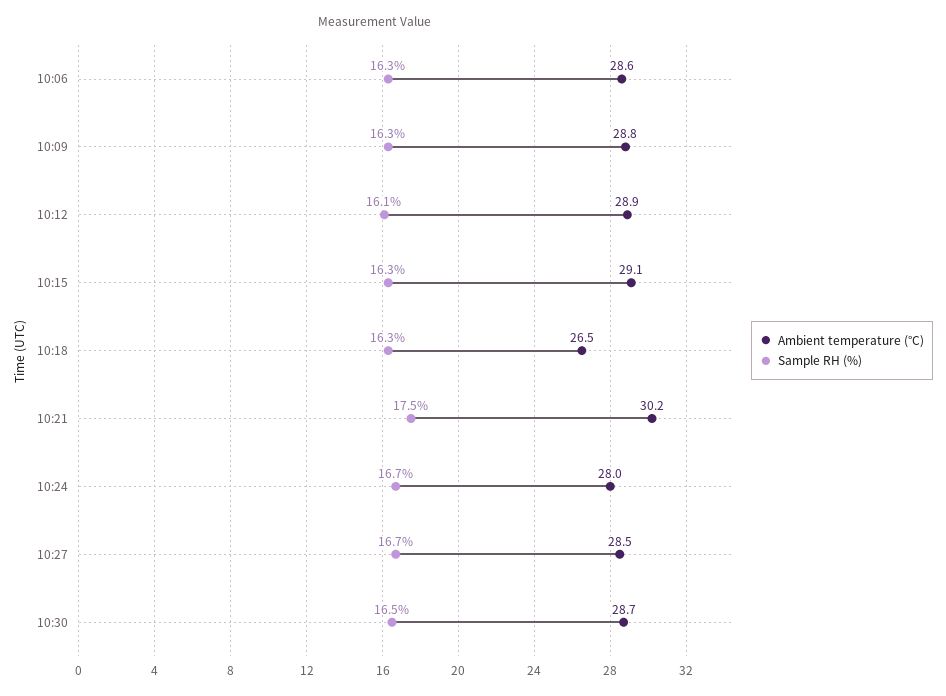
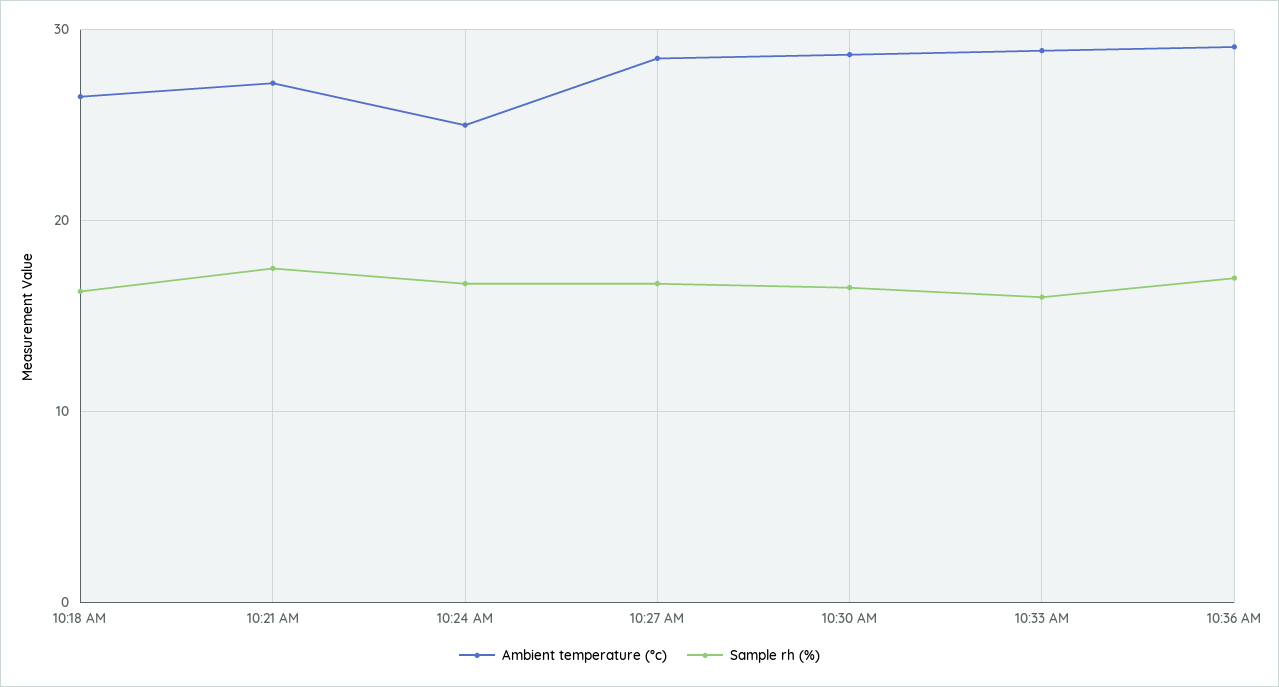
Ambient temperature (°C), 10:06: 28.6 -> none
Sample RH (%), 10:06: 16.3 -> none
Ambient temperature (°C), 10:09: 28.8 -> none
Sample RH (%), 10:09: 16.3 -> none
Ambient temperature (°C), 10:12: 28.9 -> none
Sample RH (%), 10:12: 16.1 -> none
Ambient temperature (°C), 10:15: 29.1 -> none
Sample RH (%), 10:15: 16.3 -> none
Ambient temperature (°C), 10:21: 30.2 -> 27
Ambient temperature (°C), 10:24: 28 -> 25
Ambient temperature (°C), 10:33 AM: none -> 29
Sample RH (%), 10:33 AM: none -> 16
Ambient temperature (°C), 10:36 AM: none -> 29
Sample RH (%), 10:36 AM: none -> 17

